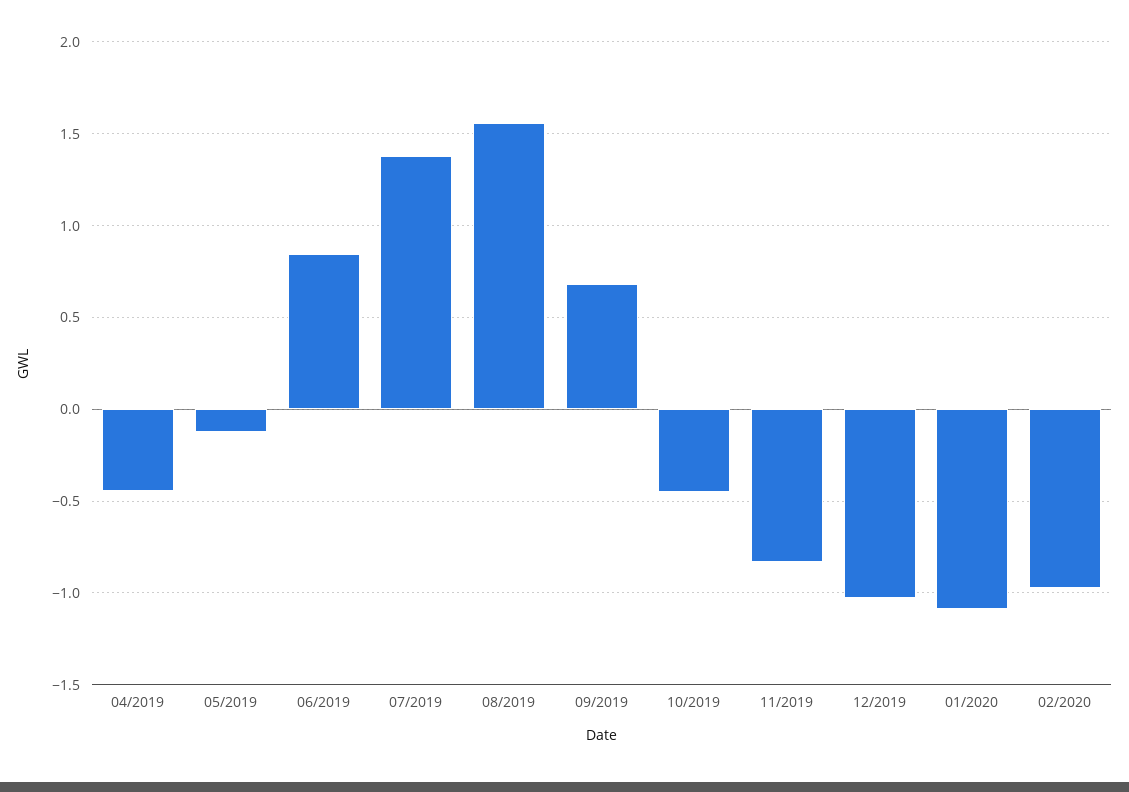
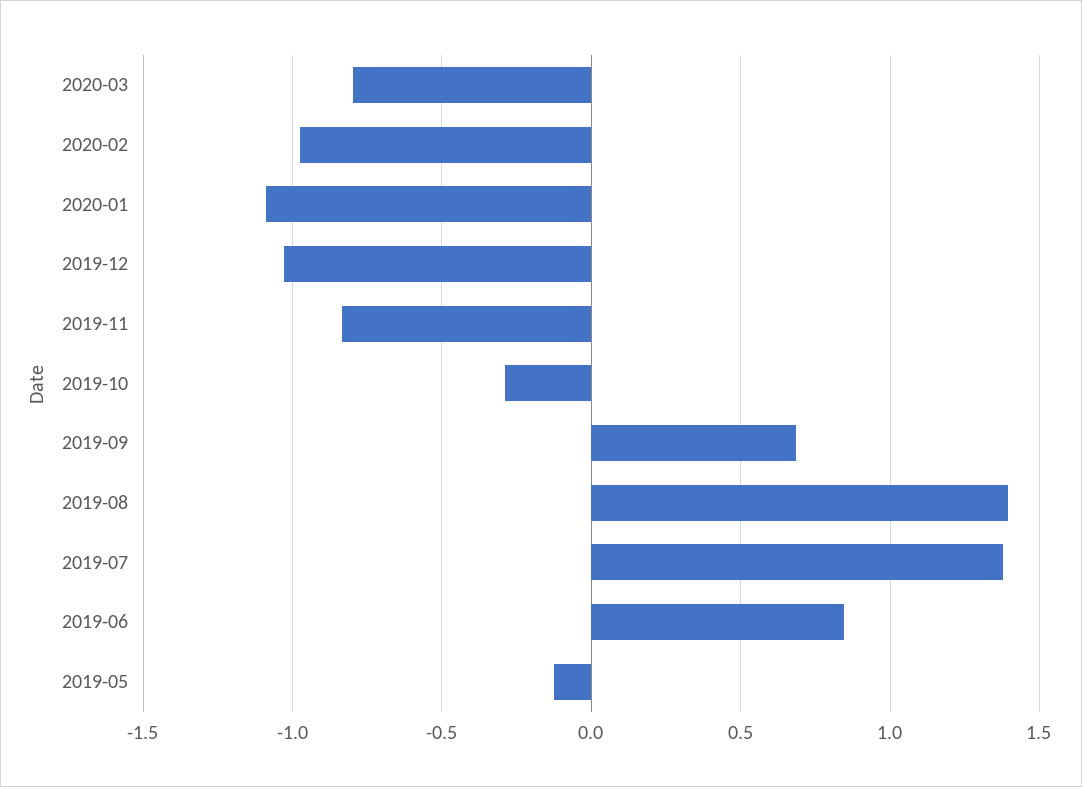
04/2019: -0.45 -> none
08/2019: 1.55 -> 1.4
10/2019: -0.45 -> -0.3
2020-03: none -> -0.8

